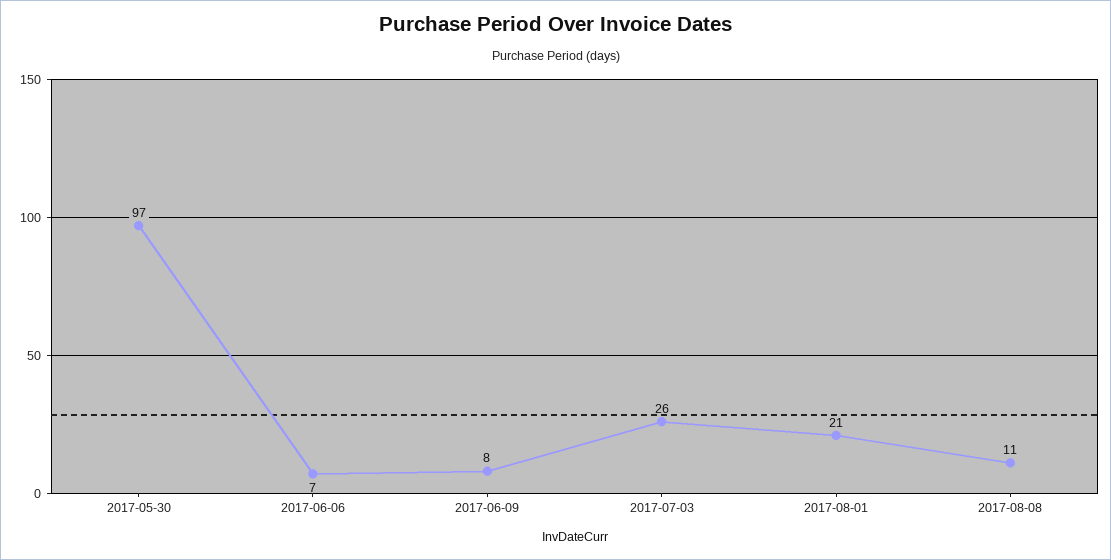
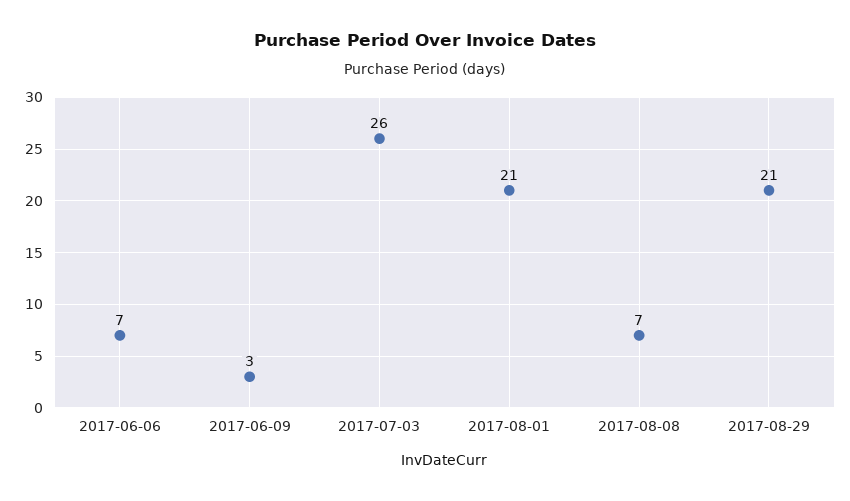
2017-05-30: 97 -> none
2017-06-09: 8 -> 3
2017-08-08: 11 -> 7
2017-08-29: none -> 21

